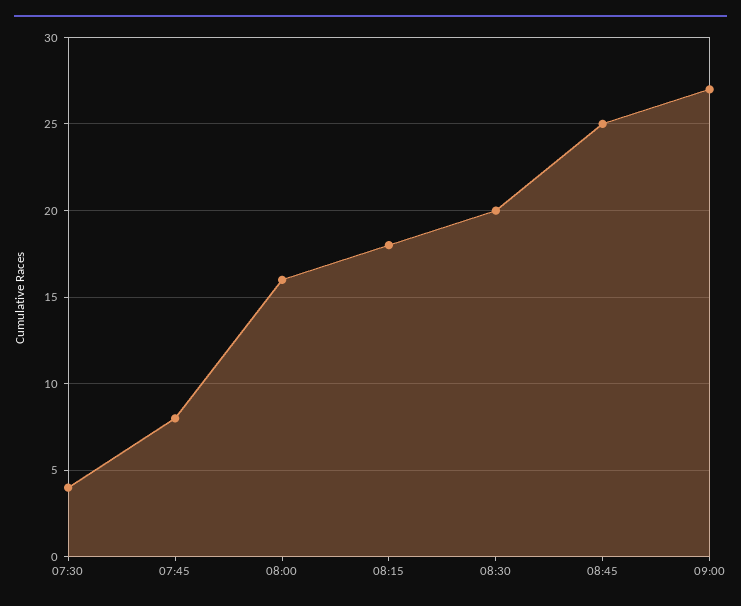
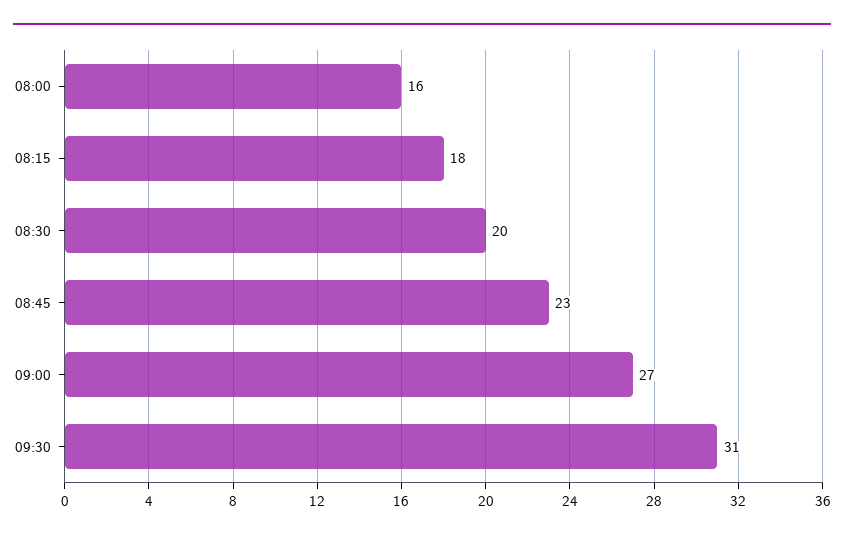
07:30: 4 -> none
07:45: 8 -> none
08:45: 25 -> 23
09:30: none -> 31

